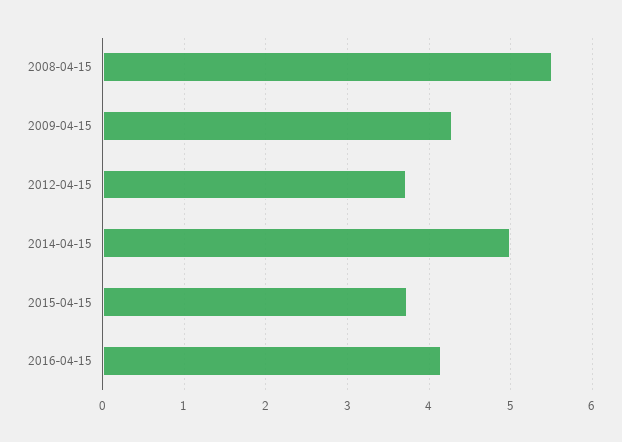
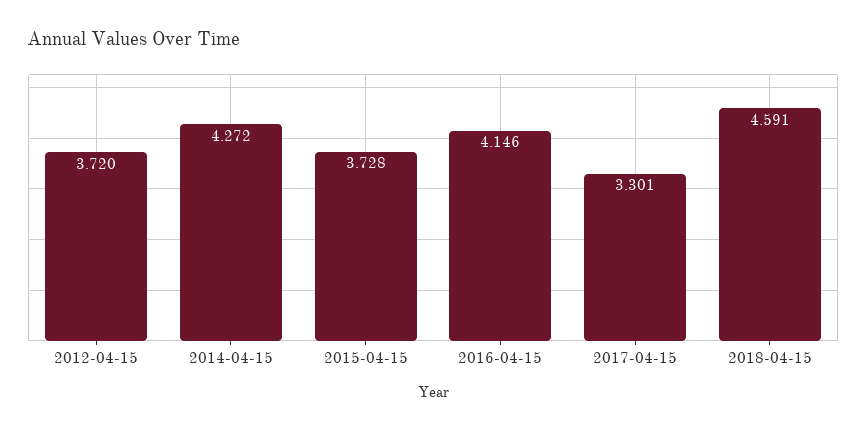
2008-04-15: 5.5 -> none
2009-04-15: 4.3 -> none
2014-04-15: 5 -> 4.272
2017-04-15: none -> 3.301
2018-04-15: none -> 4.591

